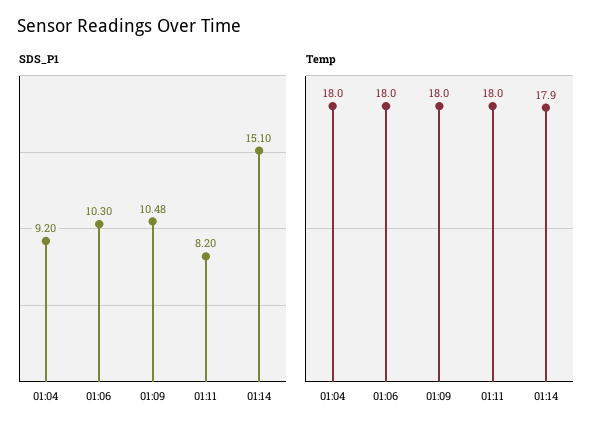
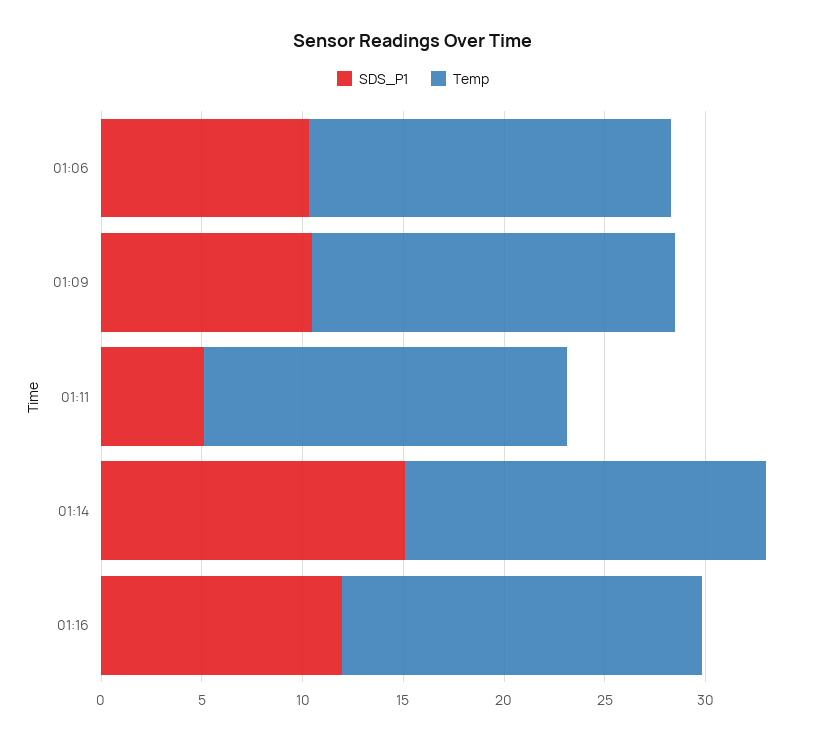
SDS_P1, 01:04: 9.2 -> none
SDS_P1, 01:11: 8.2 -> 5
Temp, 01:04: 18 -> none
SDS_P1, 01:16: none -> 12
Temp, 01:16: none -> 18

